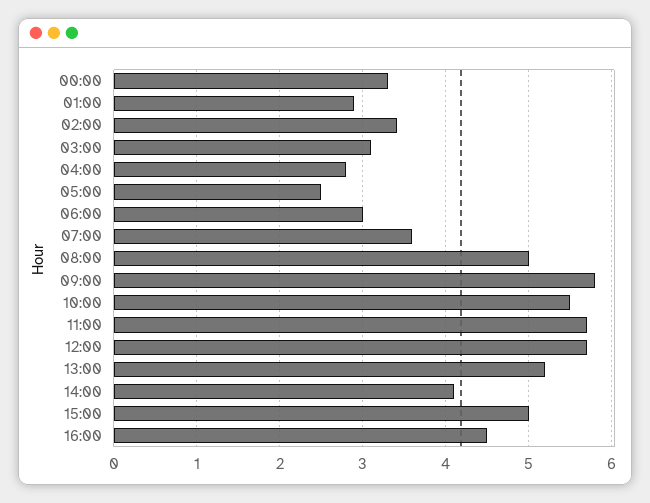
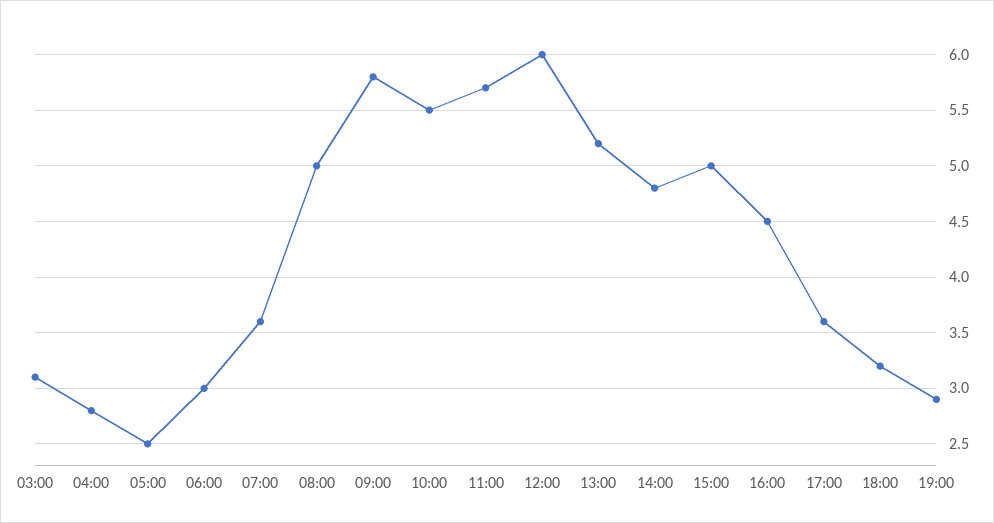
00:00: 3.3 -> none
01:00: 2.9 -> none
02:00: 3.4 -> none
12:00: 5.7 -> 6
14:00: 4.1 -> 4.8
17:00: none -> 3.6
18:00: none -> 3.2
19:00: none -> 2.9

